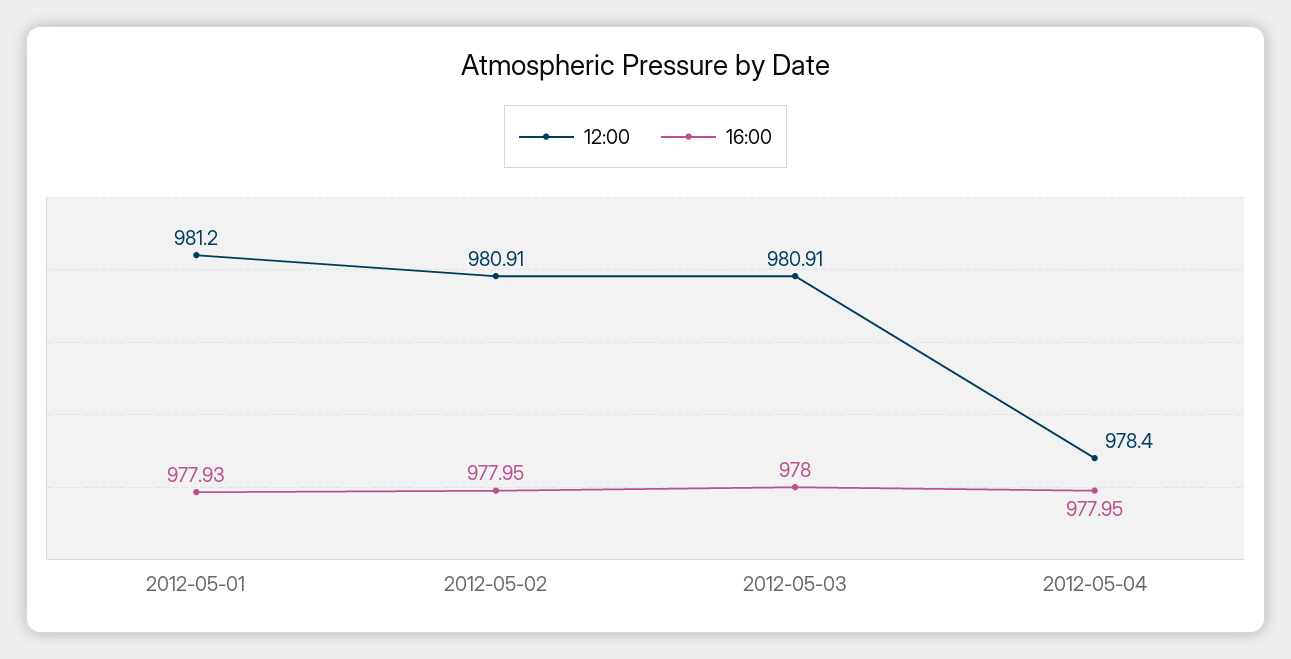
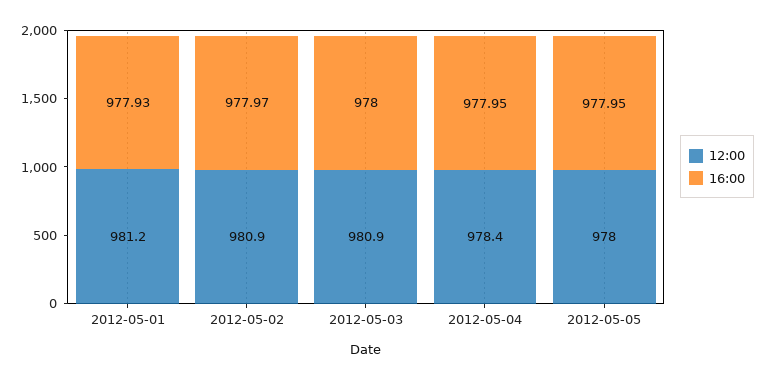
16:00, 2012-05-02: 977.95 -> 977.97
12:00, 2012-05-05: none -> 978
16:00, 2012-05-05: none -> 977.95

